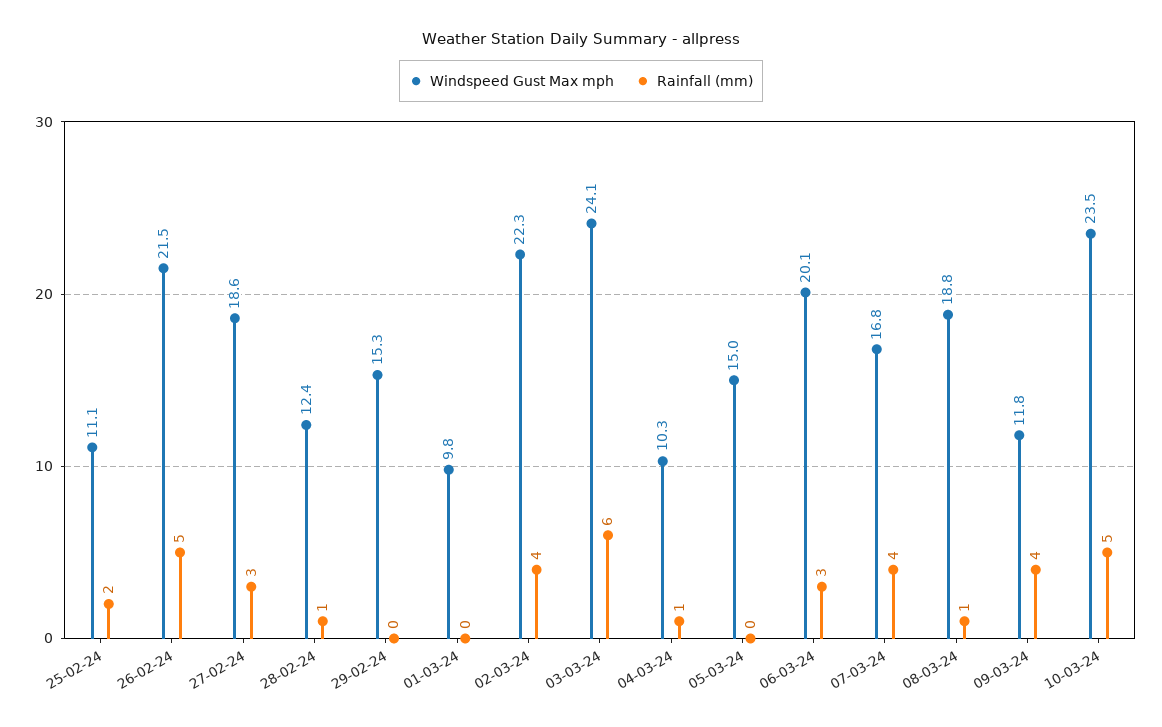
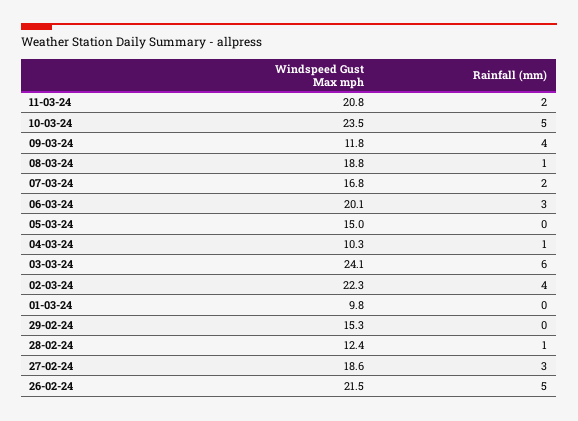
Windspeed Gust Max mph, 25-02-24: 11.1 -> none
Rainfall (mm), 25-02-24: 2 -> none
Rainfall (mm), 07-03-24: 4 -> 2
Windspeed Gust Max mph, 11-03-24: none -> 20.8
Rainfall (mm), 11-03-24: none -> 2

